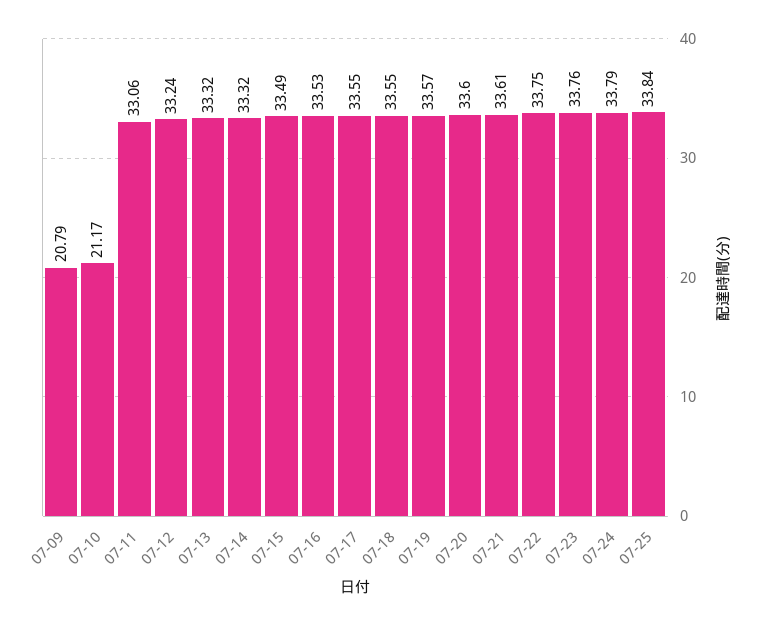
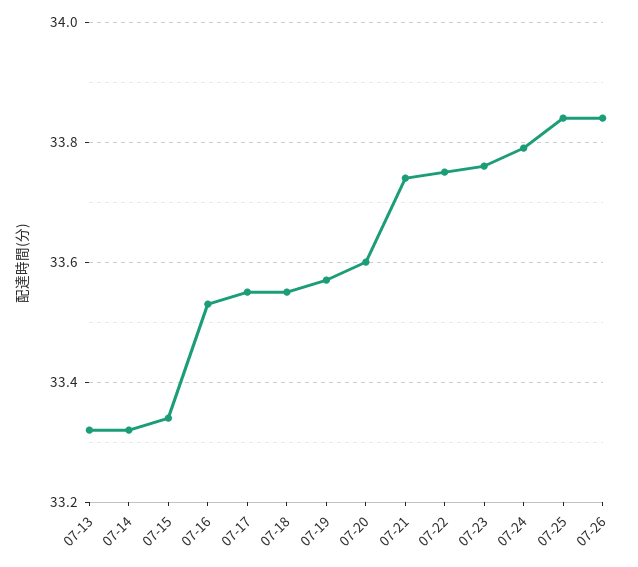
07-09: 20.79 -> none
07-10: 21.17 -> none
07-11: 33.06 -> none
07-12: 33.24 -> none
07-15: 33.49 -> 33.35
07-21: 33.61 -> 33.75
07-26: none -> 33.85

